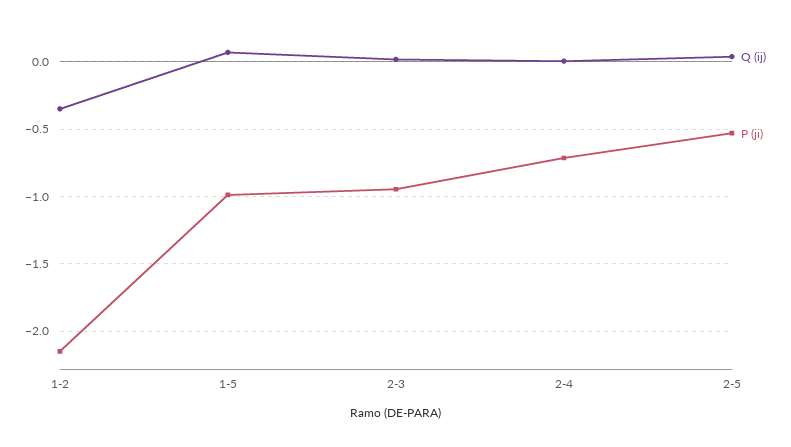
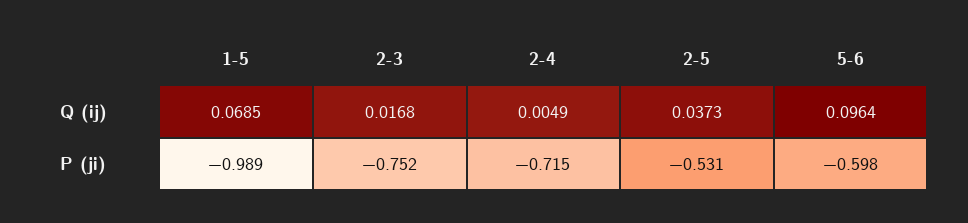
Q (ij), 1-2: -0.35 -> none
P (ji), 1-2: -2.15 -> none
P (ji), 2-3: -0.95 -> -0.752
Q (ij), 5-6: none -> 0.0964
P (ji), 5-6: none -> -0.598

